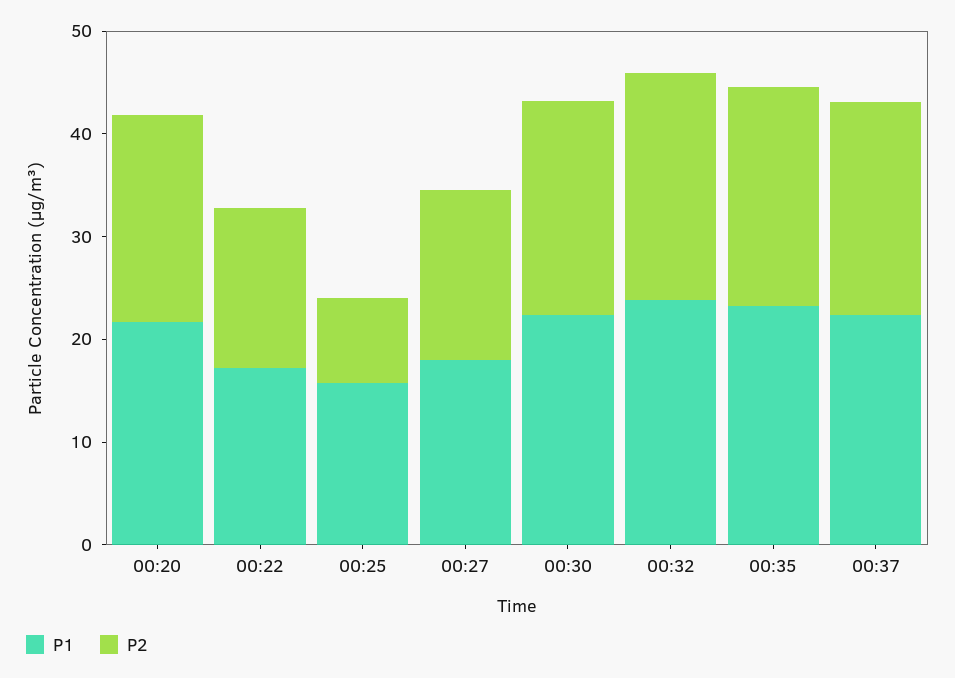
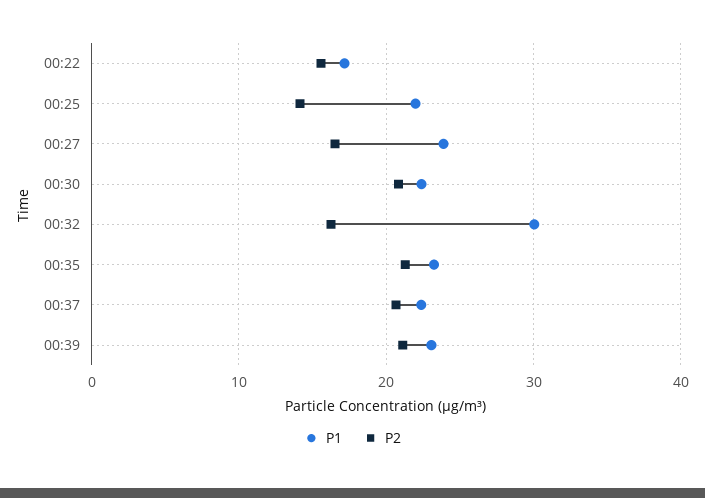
P1, 00:20: 22 -> none
P2, 00:20: 20 -> none
P1, 00:25: 16 -> 22
P2, 00:25: 8 -> 14
P1, 00:27: 18 -> 24
P1, 00:32: 24 -> 30
P2, 00:32: 22 -> 16
P1, 00:39: none -> 23
P2, 00:39: none -> 21

